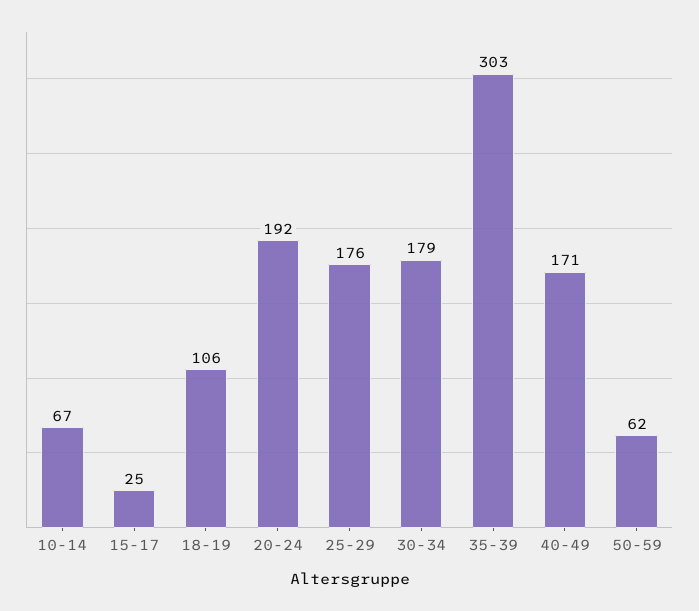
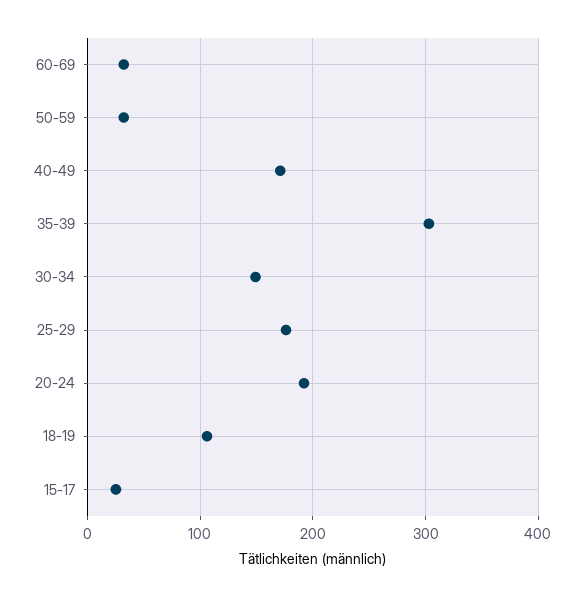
10-14: 67 -> none
30-34: 179 -> 150
50-59: 62 -> 30
60-69: none -> 30

